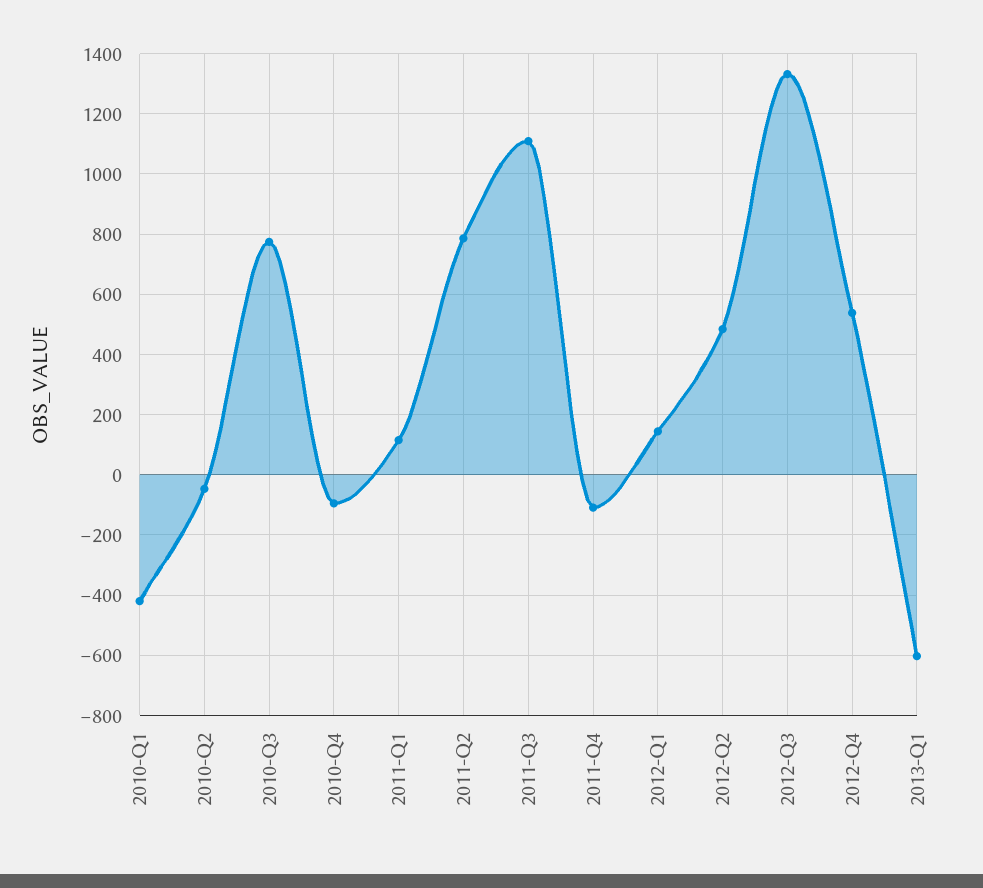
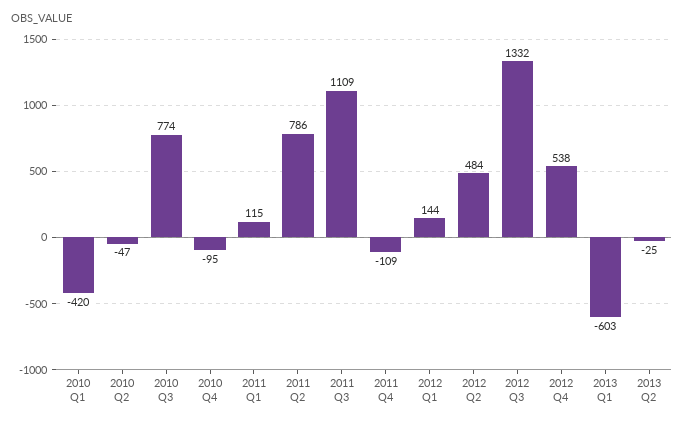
2013 Q2: none -> -25

